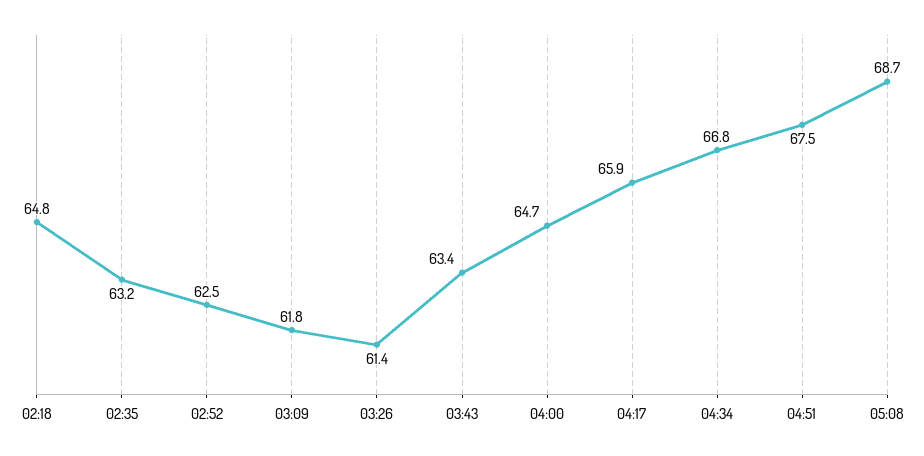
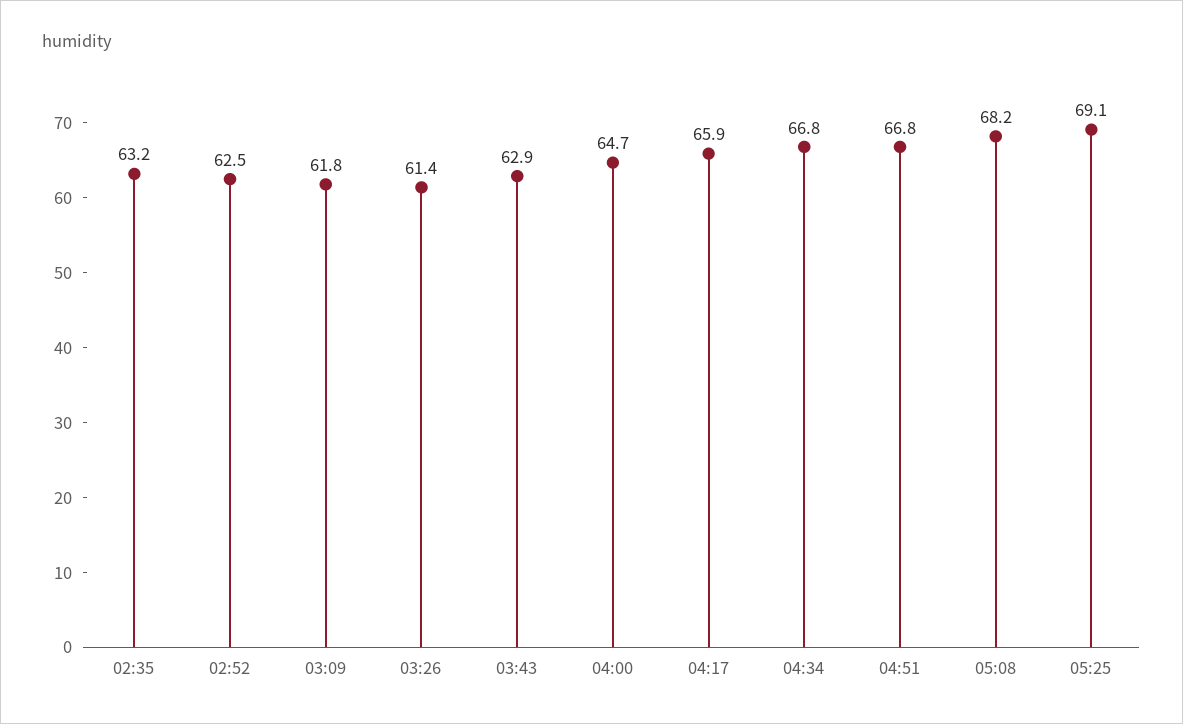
02:18: 64.8 -> none
03:43: 63.4 -> 62.9
04:51: 67.5 -> 66.8
05:08: 68.7 -> 68.2
05:25: none -> 69.1

